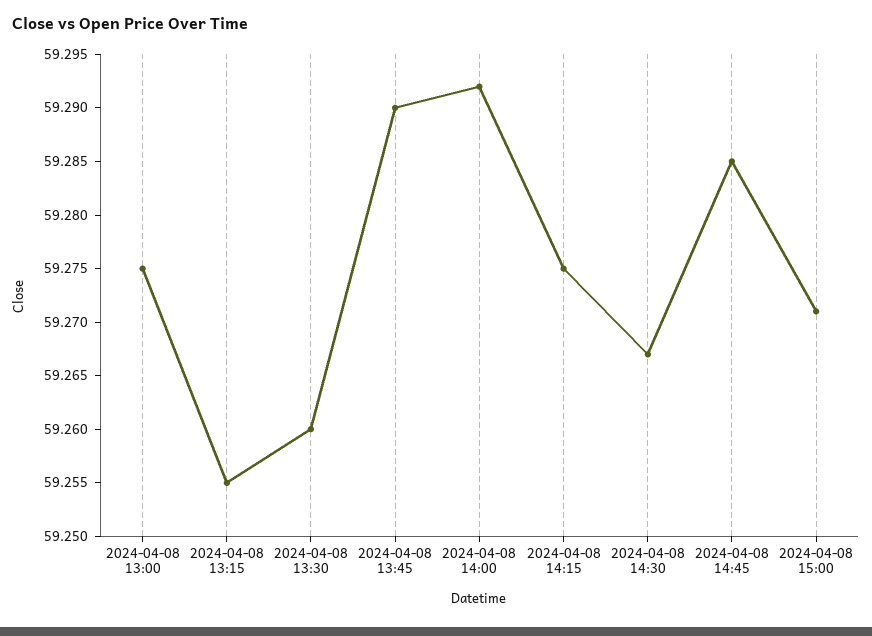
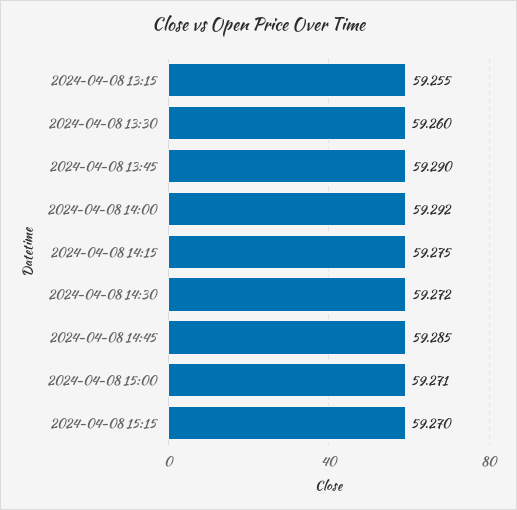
2024-04-08 13:00: 59.275 -> none
2024-04-08 14:30: 59.267 -> 59.272
2024-04-08 15:15: none -> 59.27

